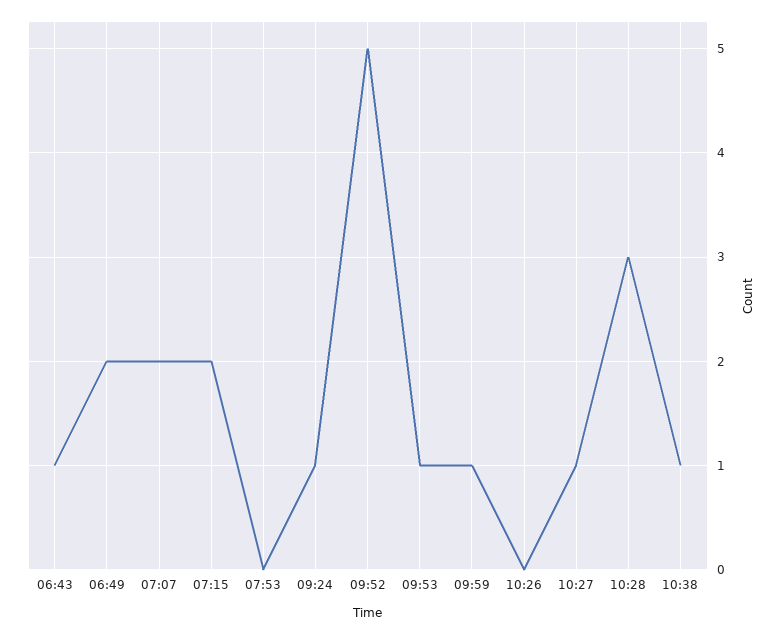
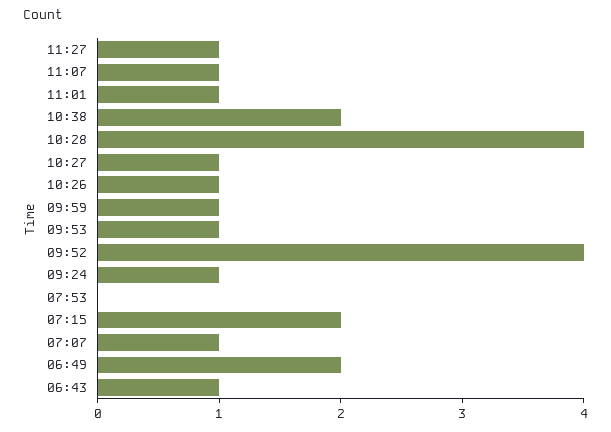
07:07: 2 -> 1
09:52: 5 -> 4
10:26: 0 -> 1
10:28: 3 -> 4
10:38: 1 -> 2
11:27: none -> 1
11:07: none -> 1
11:01: none -> 1

